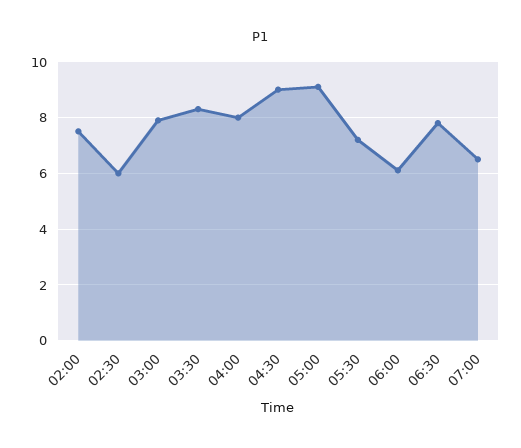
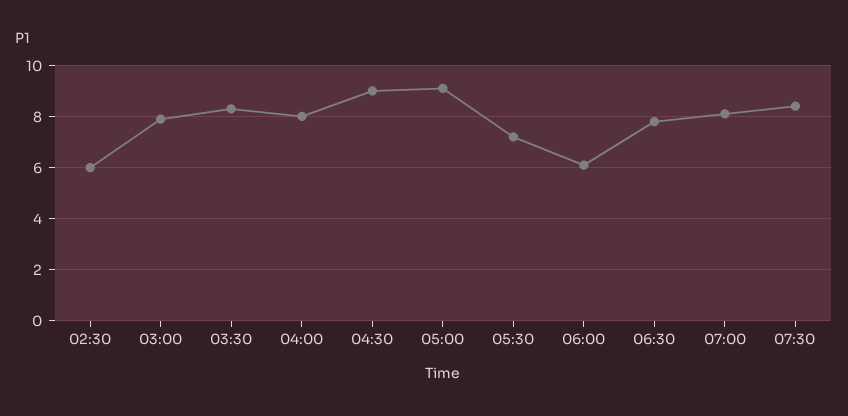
02:00: 7.5 -> none
07:00: 6.5 -> 8
07:30: none -> 8.5

